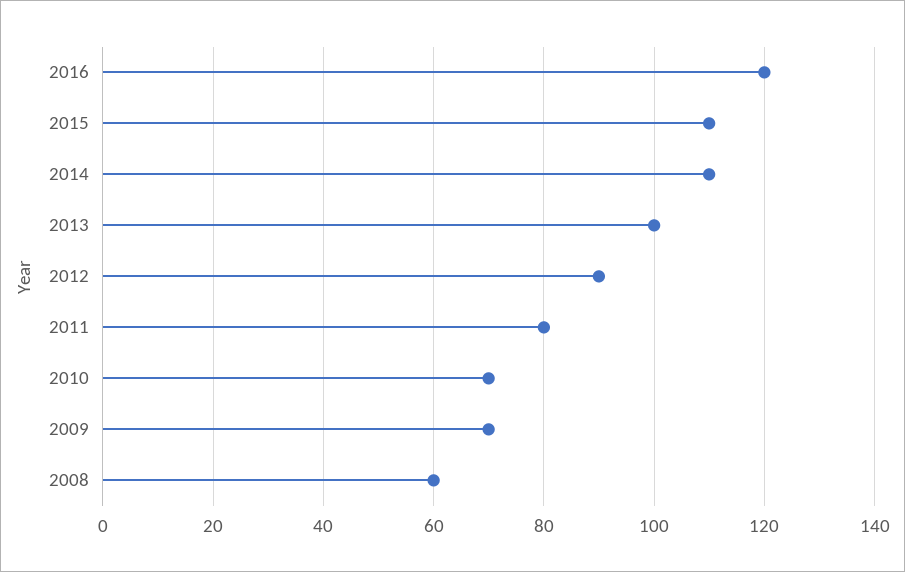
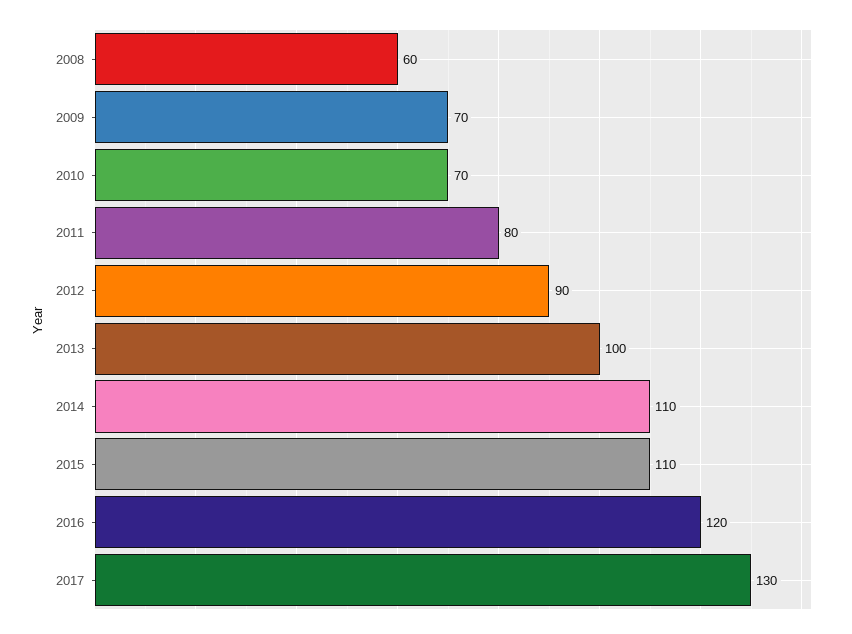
2017: none -> 130

